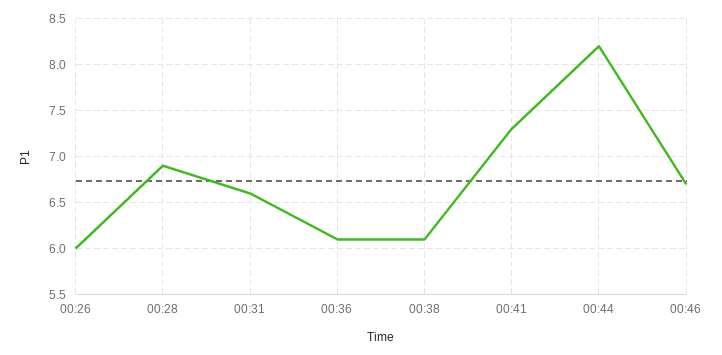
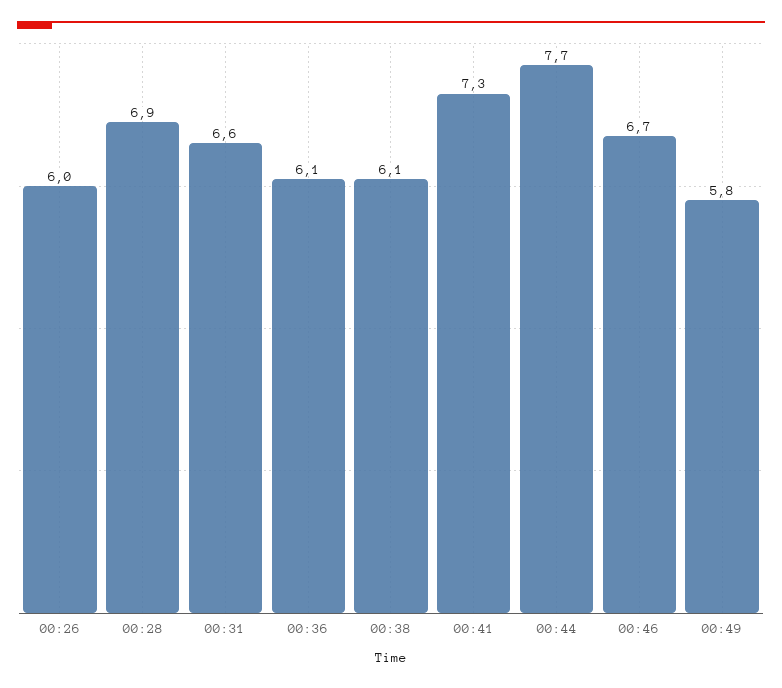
00:44: 8.2 -> 7.7
00:49: none -> 5.8

